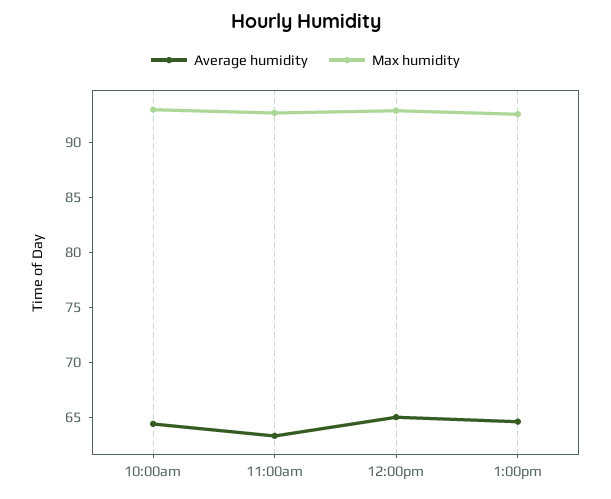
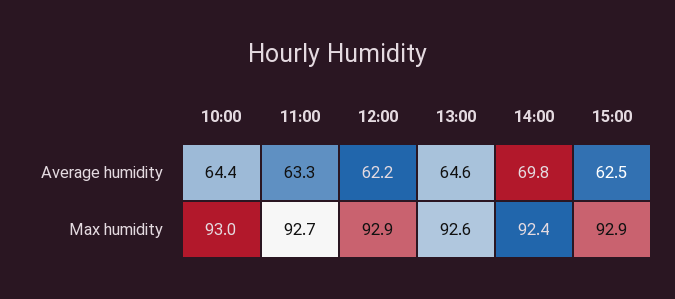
Average humidity, 12:00pm: 65 -> 62.2
Average humidity, 14:00: none -> 69.8
Average humidity, 15:00: none -> 62.5
Max humidity, 14:00: none -> 92.4
Max humidity, 15:00: none -> 92.9

